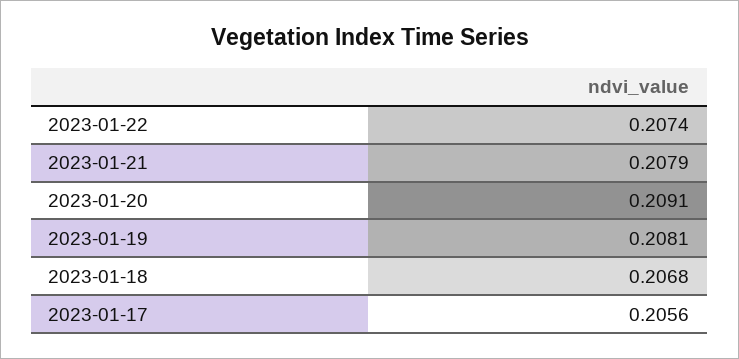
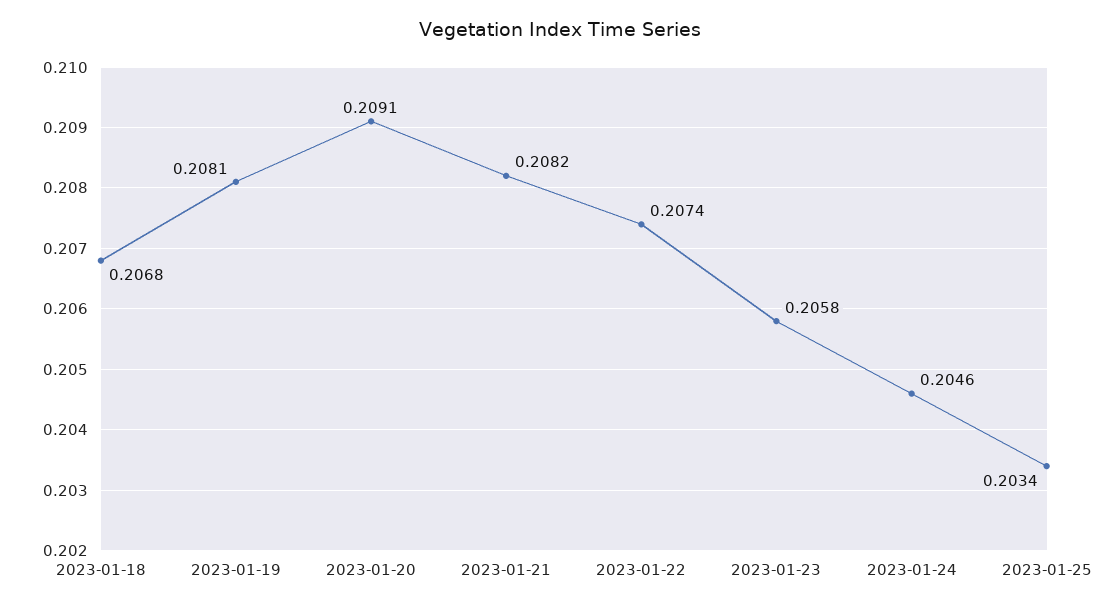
2023-01-21: 0.2079 -> 0.2082
2023-01-17: 0.2056 -> none
2023-01-23: none -> 0.2058
2023-01-24: none -> 0.2046
2023-01-25: none -> 0.2034

